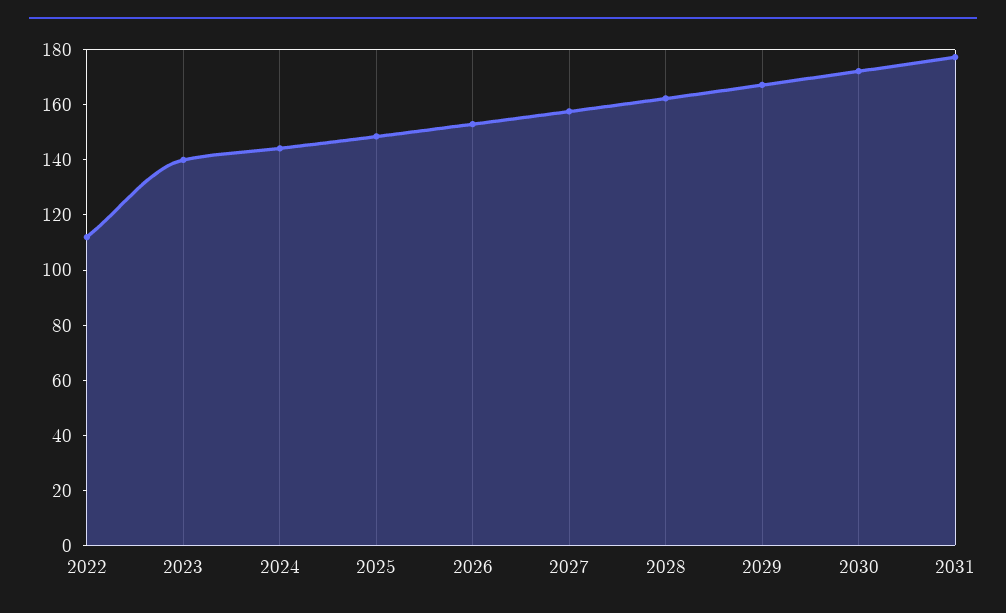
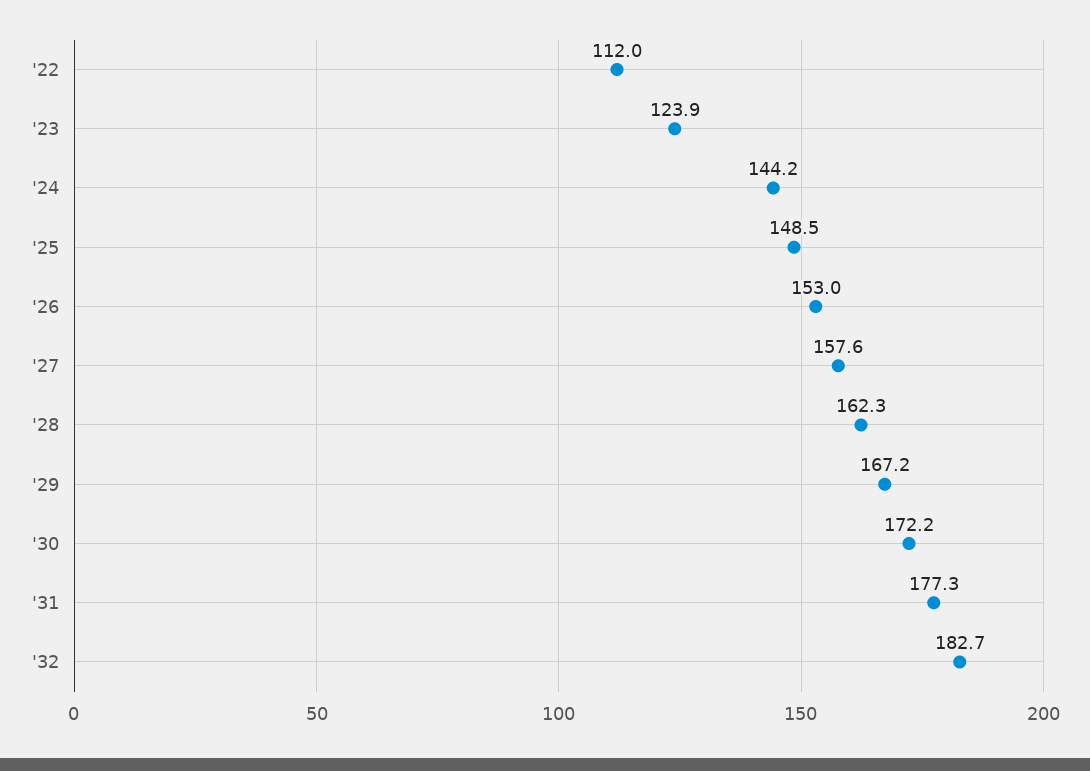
2023: 140 -> 123.9
'32: none -> 182.7

